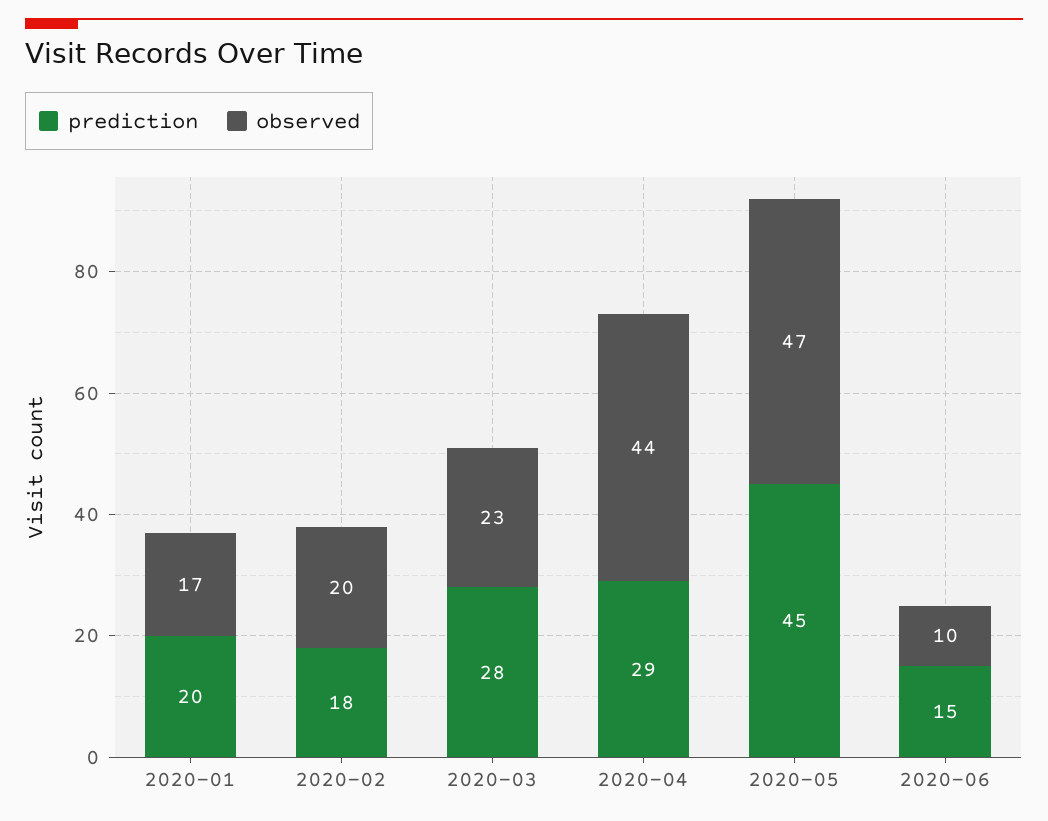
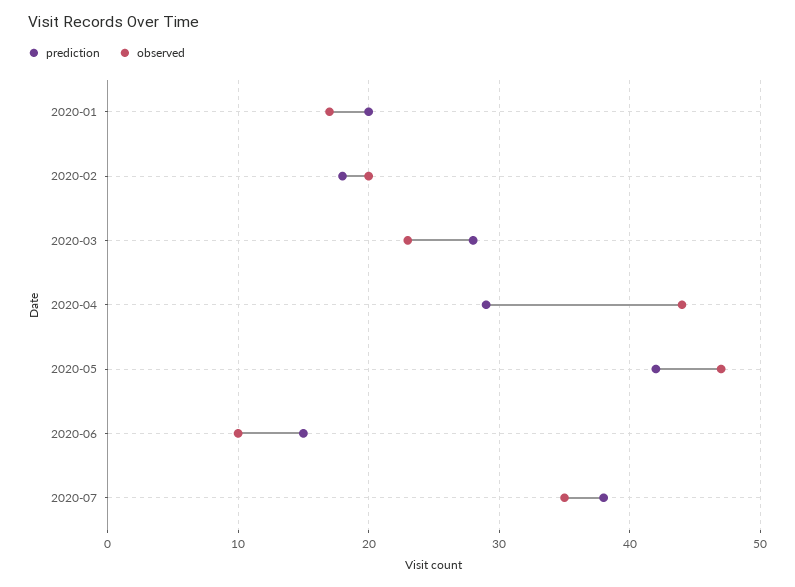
prediction, 2020-05: 45 -> 42
prediction, 2020-07: none -> 38
observed, 2020-07: none -> 35

